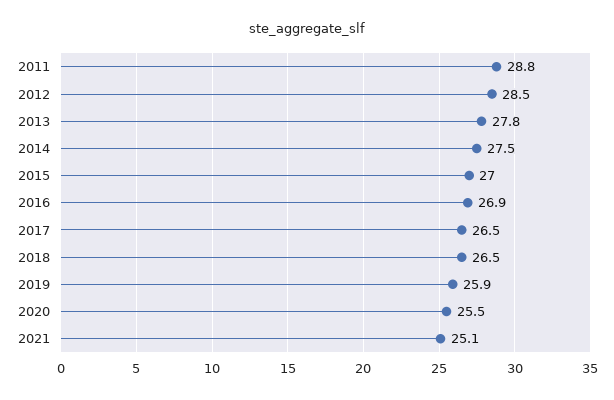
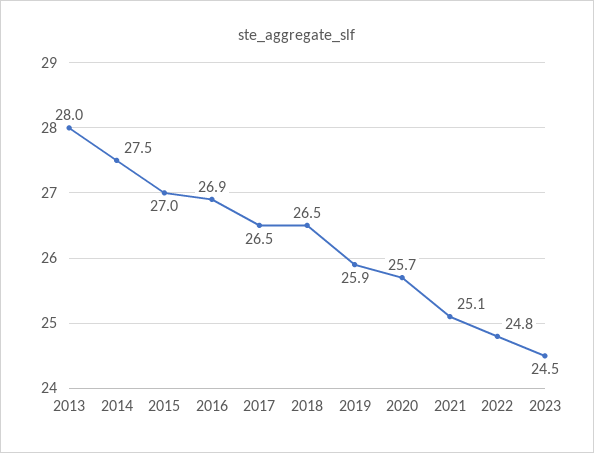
2011: 28.8 -> none
2012: 28.5 -> none
2013: 27.8 -> 28
2020: 25.5 -> 25.7
2022: none -> 24.8
2023: none -> 24.5

